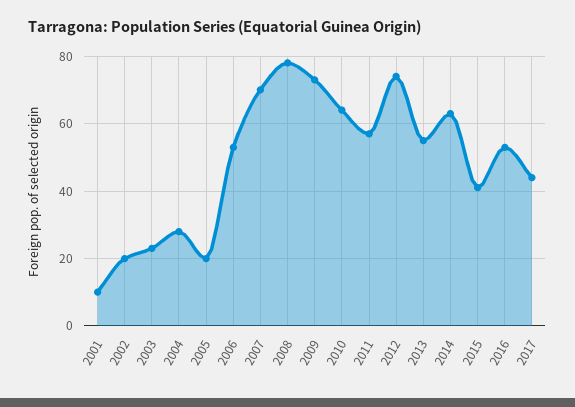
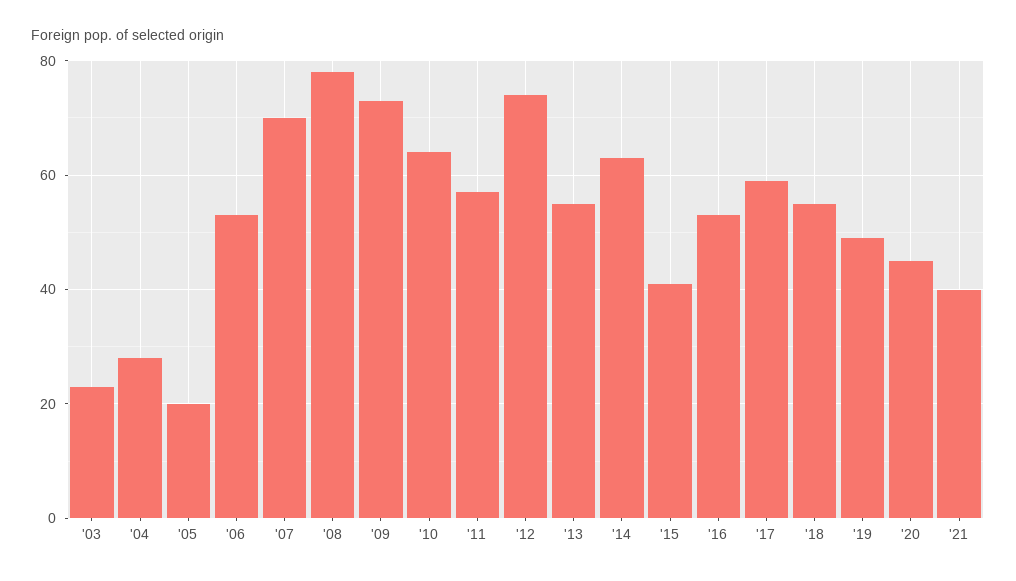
2001: 10 -> none
2002: 20 -> none
2017: 45 -> 60
'18: none -> 55
'19: none -> 50
'20: none -> 45
'21: none -> 40

